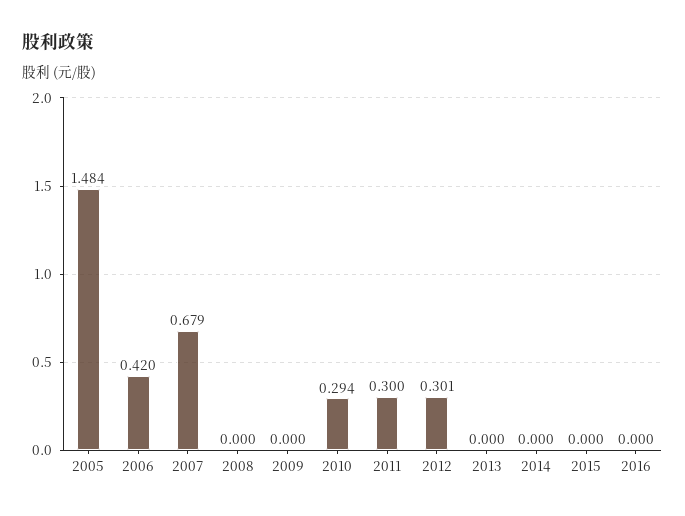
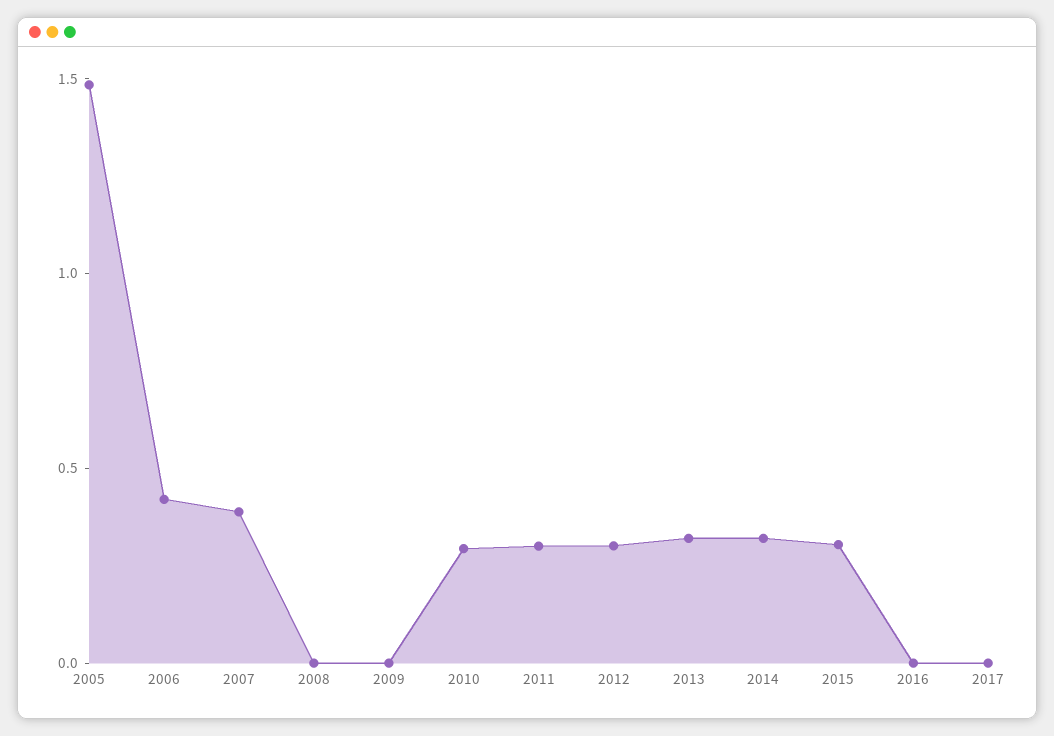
2007: 0.679 -> 0.4
2013: 0 -> 0.3
2014: 0 -> 0.3
2015: 0 -> 0.3
2017: none -> 0

